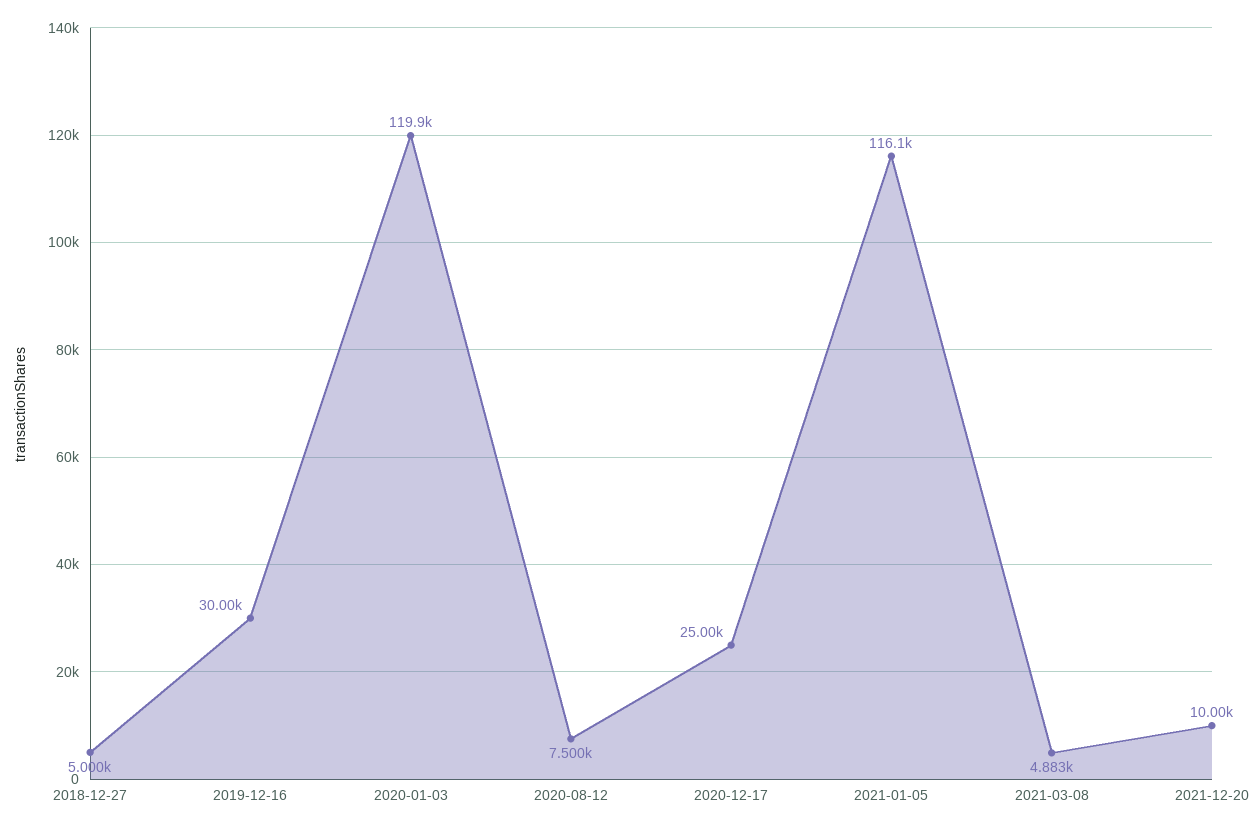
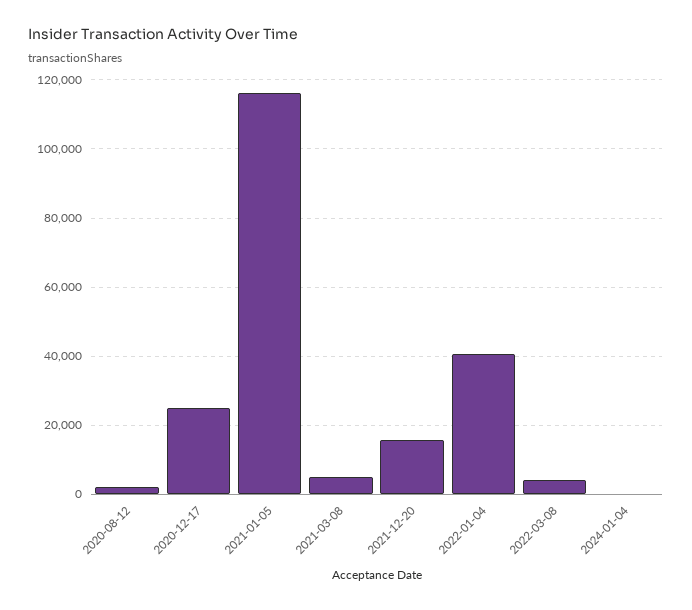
2018-12-27: 5000 -> none
2019-12-16: 30000 -> none
2020-01-03: 119900 -> none
2020-08-12: 7500 -> 2000
2021-12-20: 10000 -> 16000
2022-01-04: none -> 40000
2022-03-08: none -> 4000
2024-01-04: none -> 0

